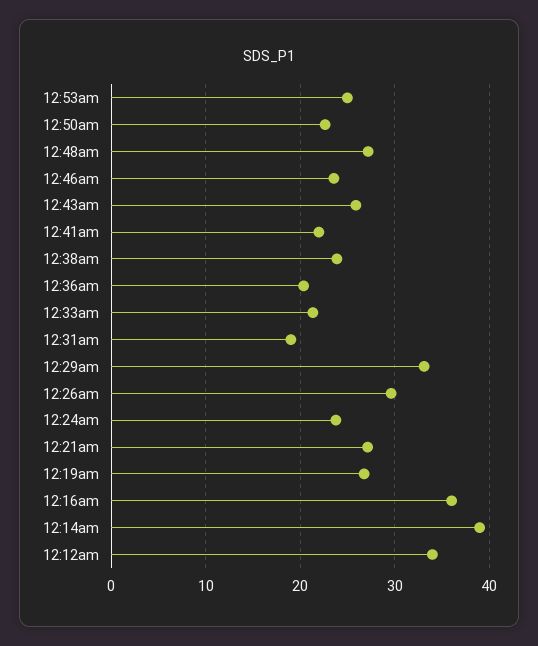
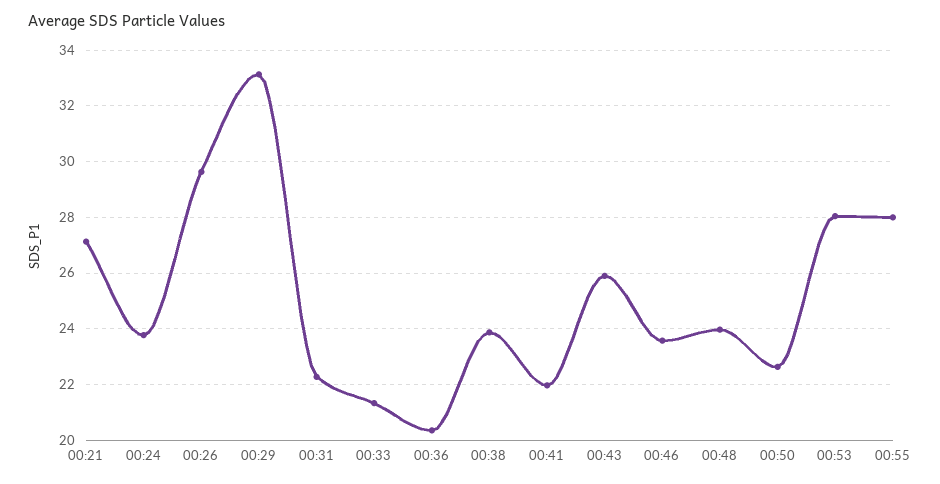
12:53am: 25 -> 28
12:48am: 27 -> 24
12:31am: 19 -> 22.25
12:19am: 27 -> none
12:16am: 36 -> none
12:14am: 39 -> none
12:12am: 34 -> none
00:55: none -> 28

